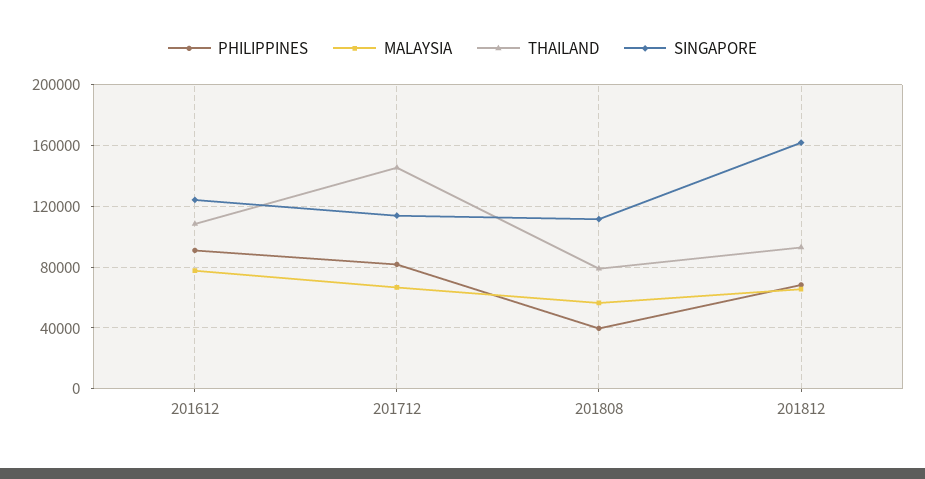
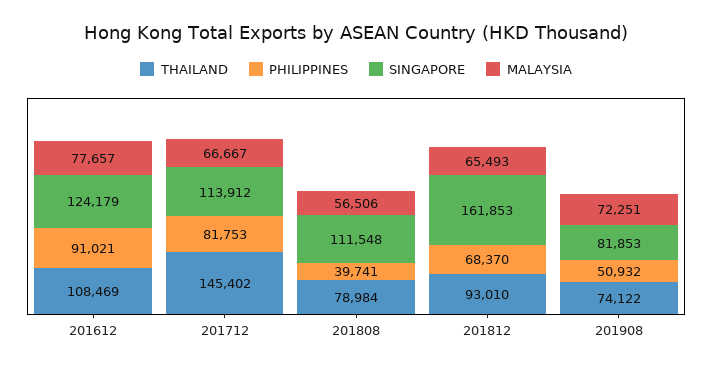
THAILAND, 201908: none -> 74122
PHILIPPINES, 201908: none -> 50932
SINGAPORE, 201908: none -> 81853
MALAYSIA, 201908: none -> 72251

